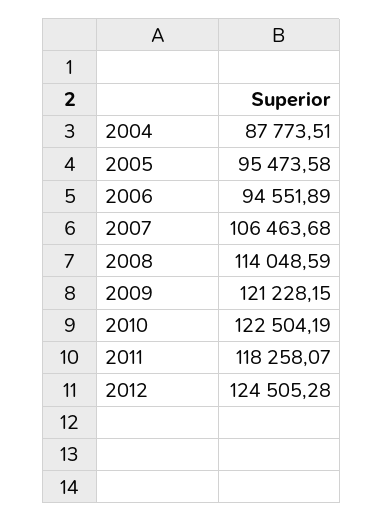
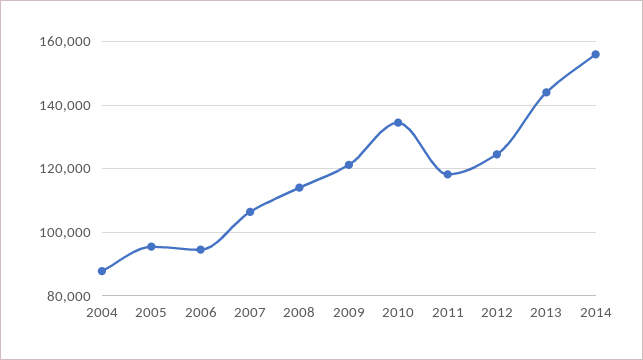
2010: 122504.19 -> 134000
2013: none -> 144000
2014: none -> 156000

